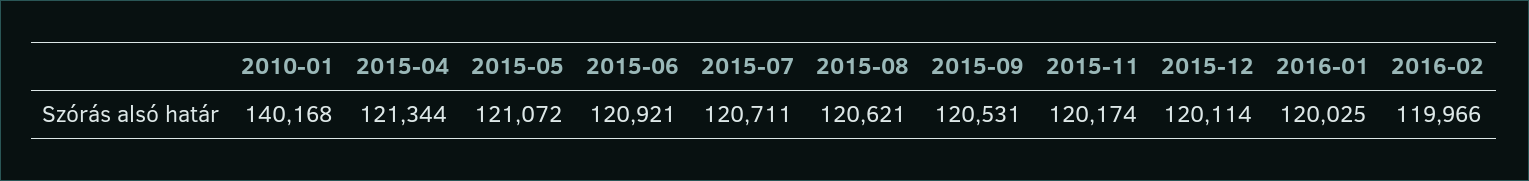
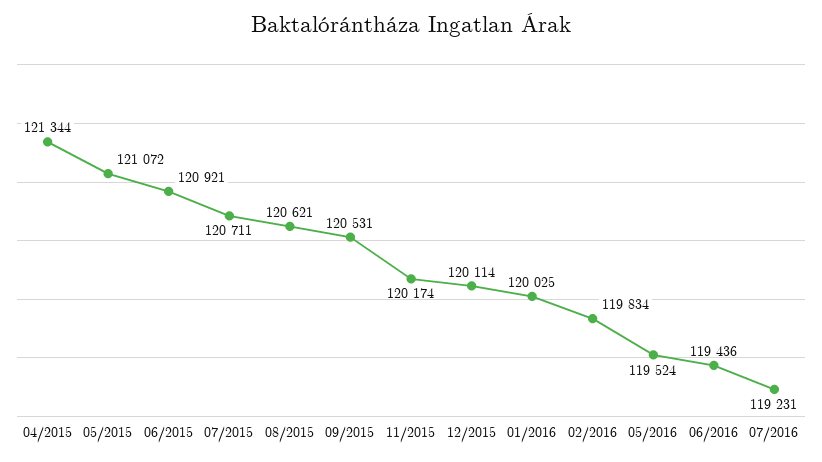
2010-01: 140168 -> none
2016-02: 119966 -> 119834
05/2016: none -> 119524
06/2016: none -> 119436
07/2016: none -> 119231

